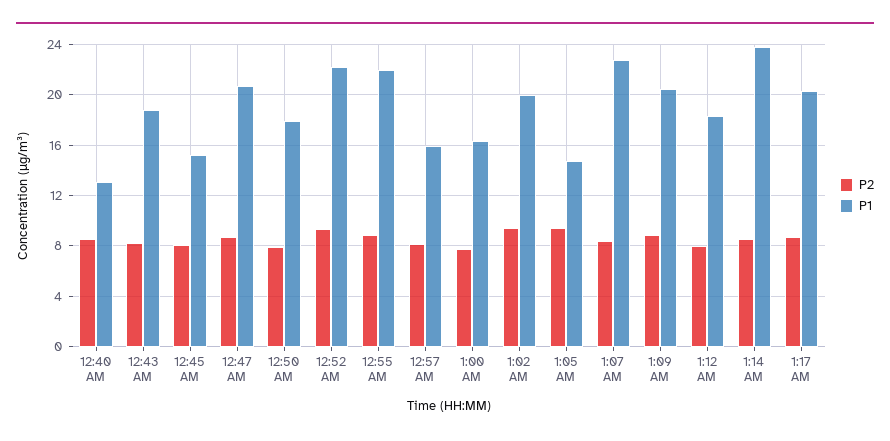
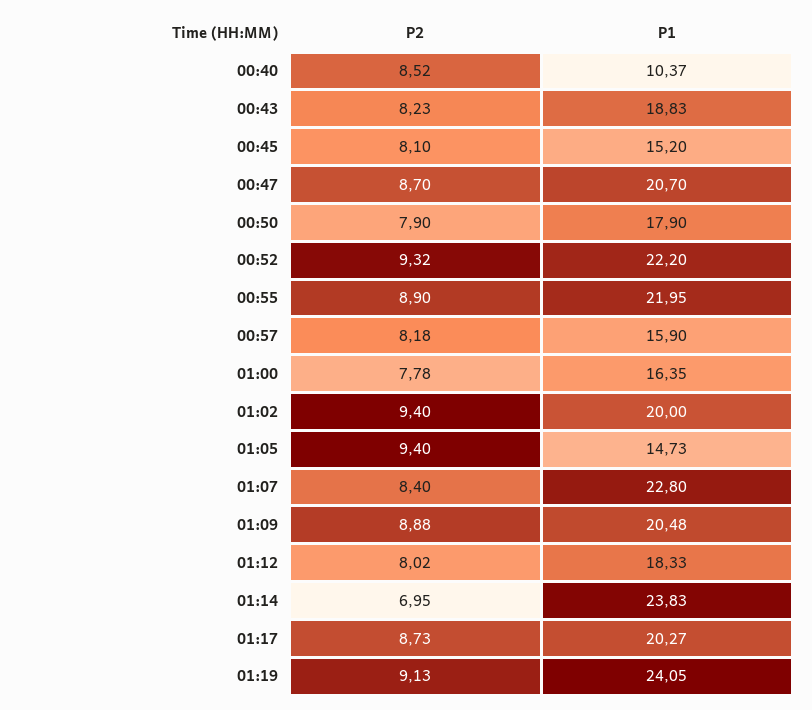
P1, 12:40 AM: 13 -> 10.37
P2, 1:14 AM: 8.5 -> 6.95
P2, 01:19: none -> 9.13
P1, 01:19: none -> 24.05

